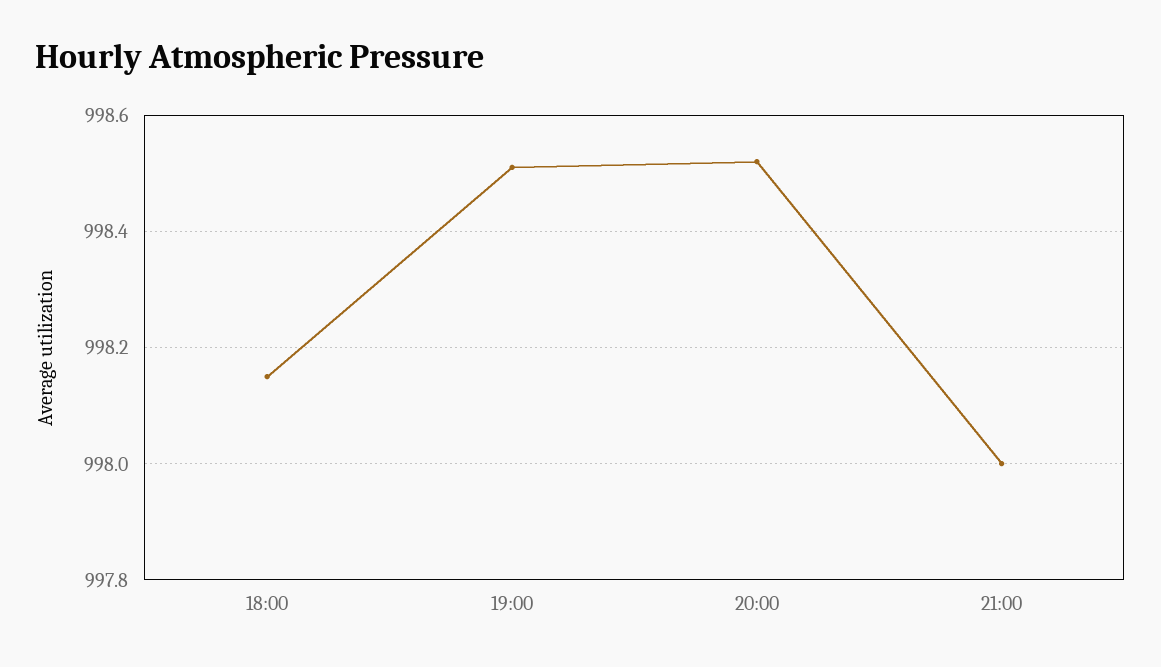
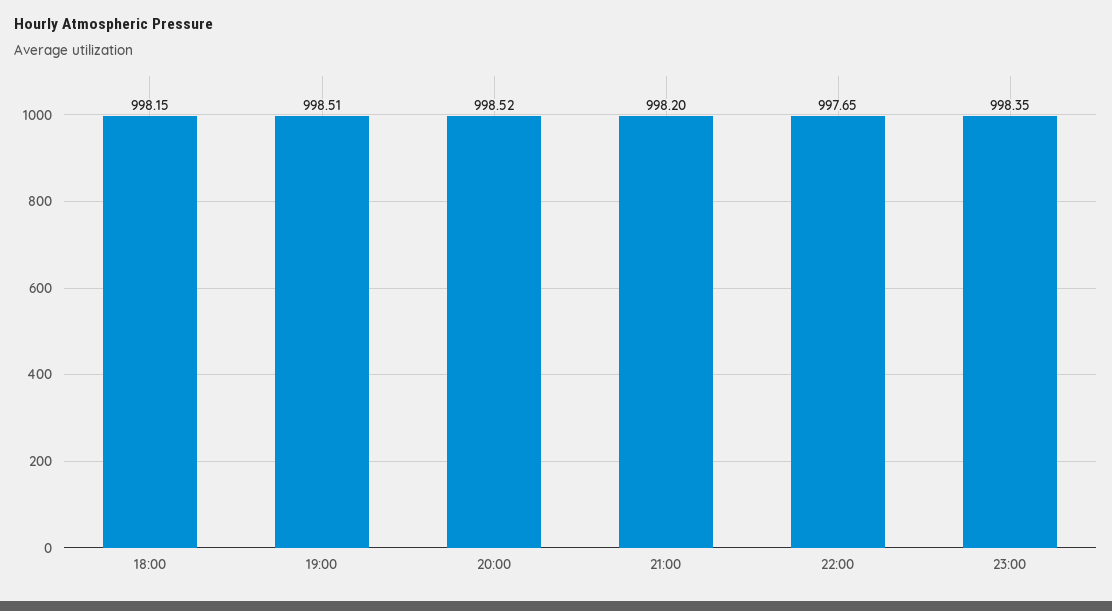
21:00: 998 -> 998.2
22:00: none -> 997.65
23:00: none -> 998.35

